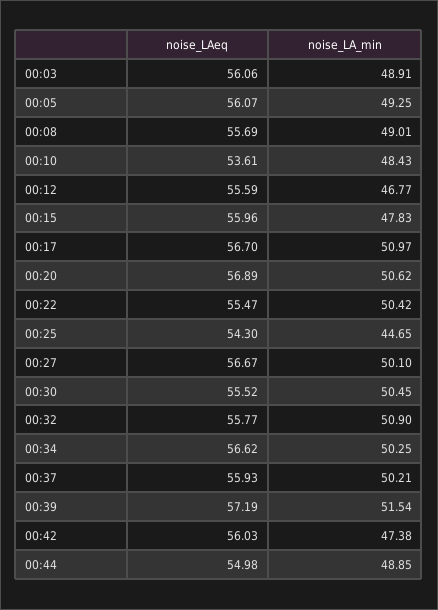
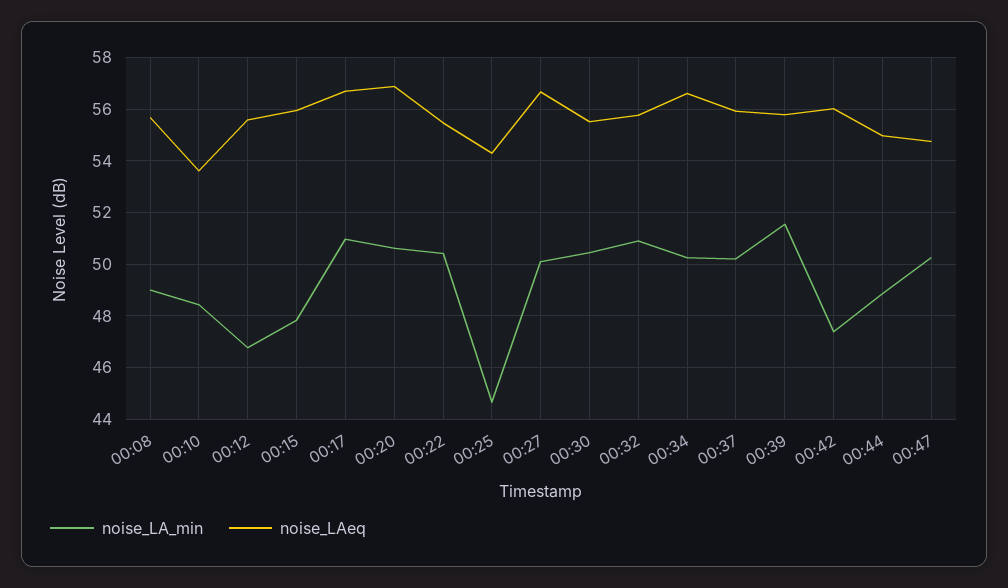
noise_LAeq, 00:03: 56.06 -> none
noise_LA_min, 00:03: 48.91 -> none
noise_LAeq, 00:05: 56.07 -> none
noise_LA_min, 00:05: 49.25 -> none
noise_LAeq, 00:39: 57.19 -> 55.75
noise_LA_min, 00:47: none -> 50.25
noise_LAeq, 00:47: none -> 54.75

